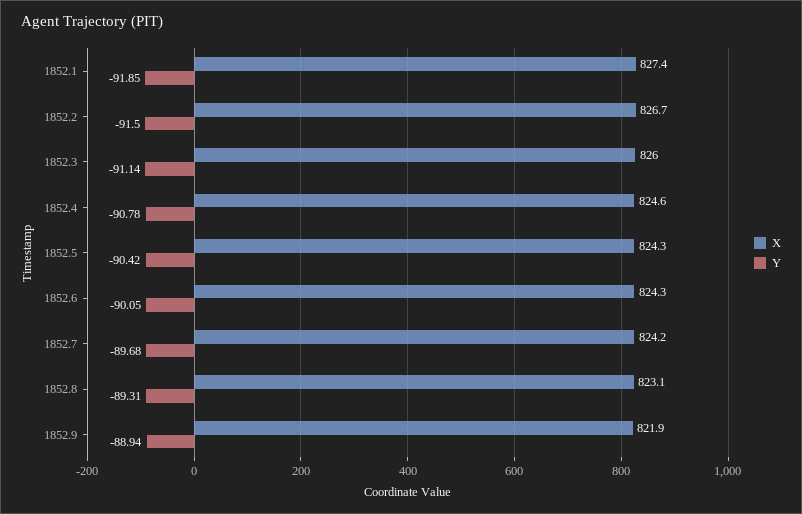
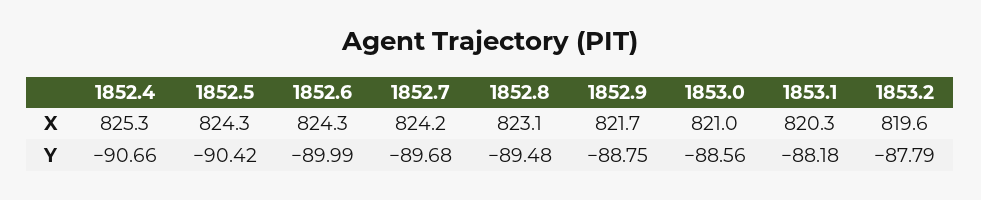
X, 1852.1: 827.4 -> none
Y, 1852.1: -91.85 -> none
X, 1852.2: 826.7 -> none
Y, 1852.2: -91.5 -> none
X, 1852.3: 826 -> none
Y, 1852.3: -91.14 -> none
X, 1852.4: 824.6 -> 825.3
Y, 1852.4: -90.78 -> -90.66
Y, 1852.6: -90.05 -> -89.99
Y, 1852.8: -89.31 -> -89.48
X, 1852.9: 821.9 -> 821.7
Y, 1852.9: -88.94 -> -88.75
X, 1853.0: none -> 821
X, 1853.1: none -> 820.3
X, 1853.2: none -> 819.6
Y, 1853.0: none -> -88.56
Y, 1853.1: none -> -88.18
Y, 1853.2: none -> -87.79

